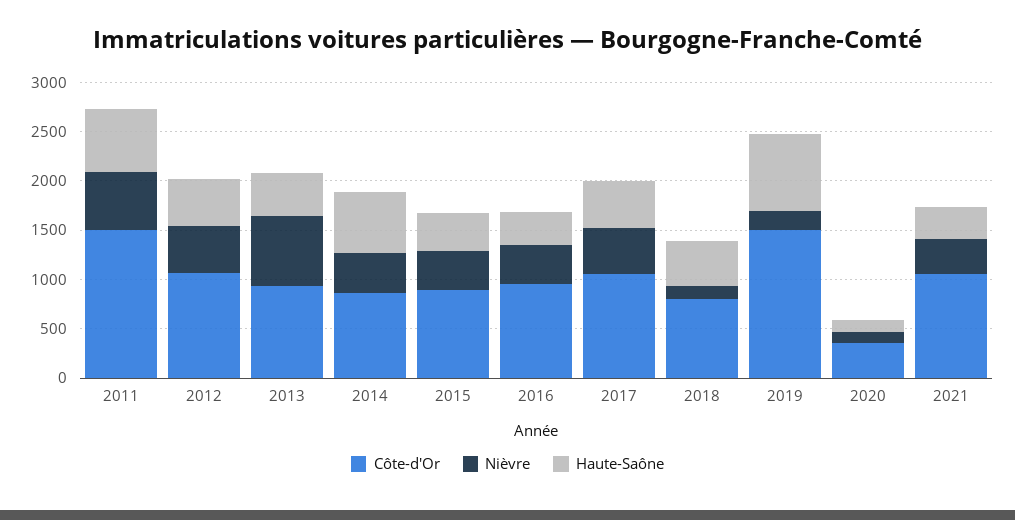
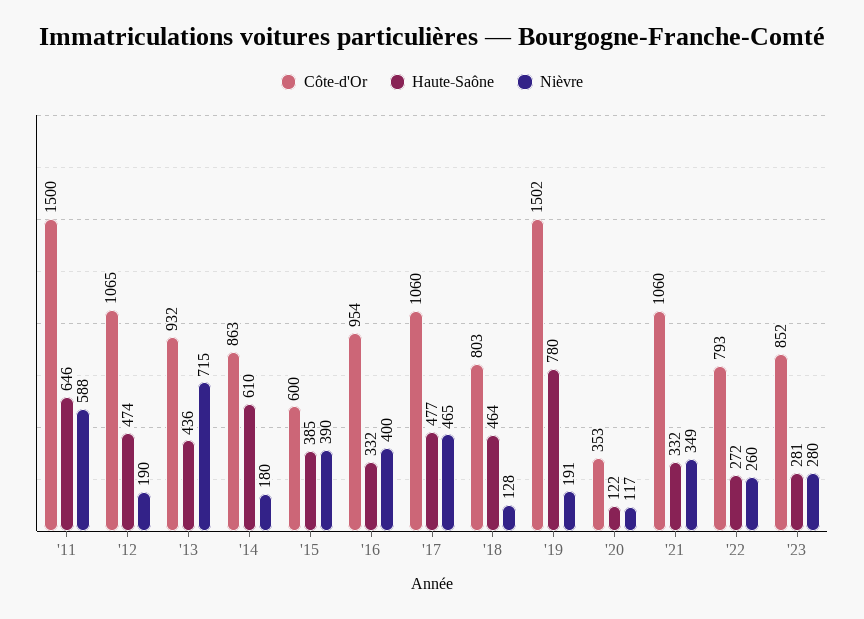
Nièvre, 2012: 500 -> 190
Nièvre, 2014: 400 -> 180
Côte-d'Or, 2015: 900 -> 600
Côte-d'Or, '22: none -> 793
Haute-Saône, '22: none -> 272
Nièvre, '22: none -> 260
Côte-d'Or, '23: none -> 852
Haute-Saône, '23: none -> 281
Nièvre, '23: none -> 280

